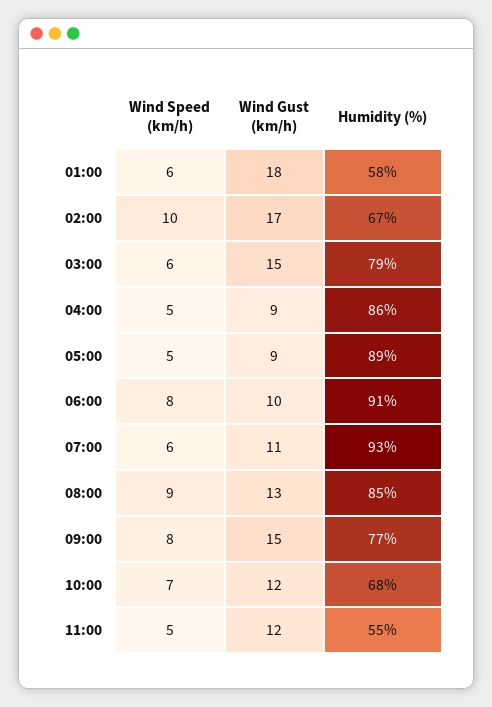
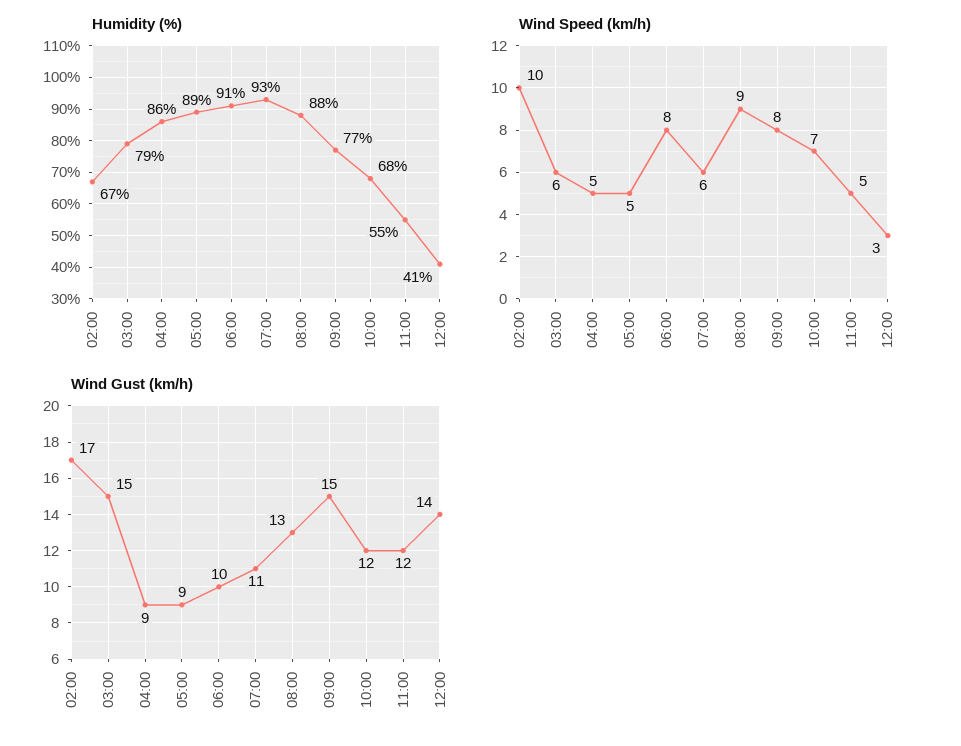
Wind Speed (km/h), 01:00: 6 -> none
Wind Gust (km/h), 01:00: 18 -> none
Humidity (%), 01:00: 58 -> none
Humidity (%), 08:00: 85 -> 88
Humidity (%), 12:00: none -> 41
Wind Speed (km/h), 12:00: none -> 3
Wind Gust (km/h), 12:00: none -> 14

